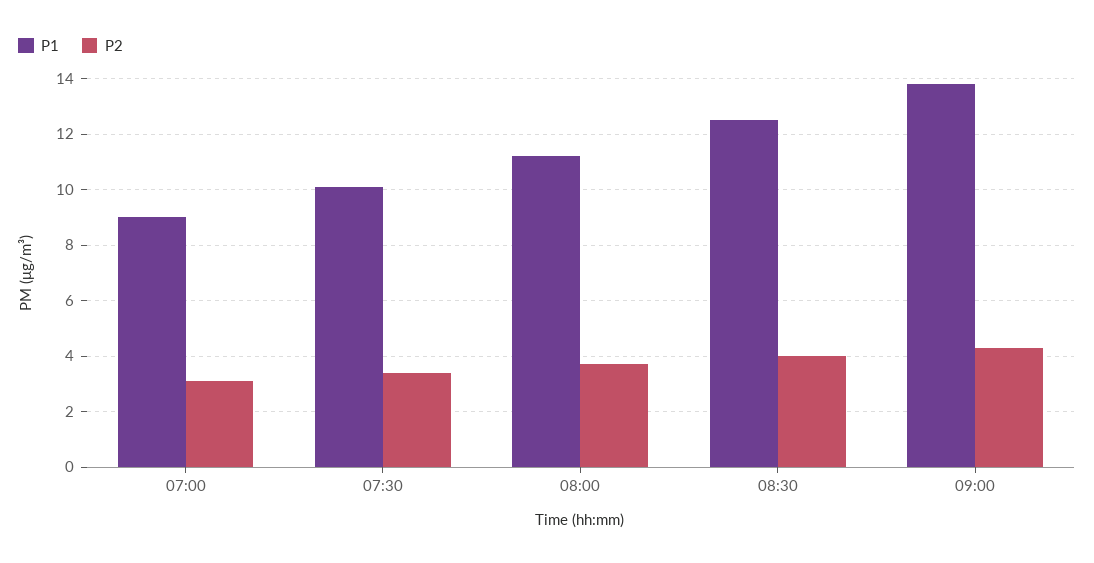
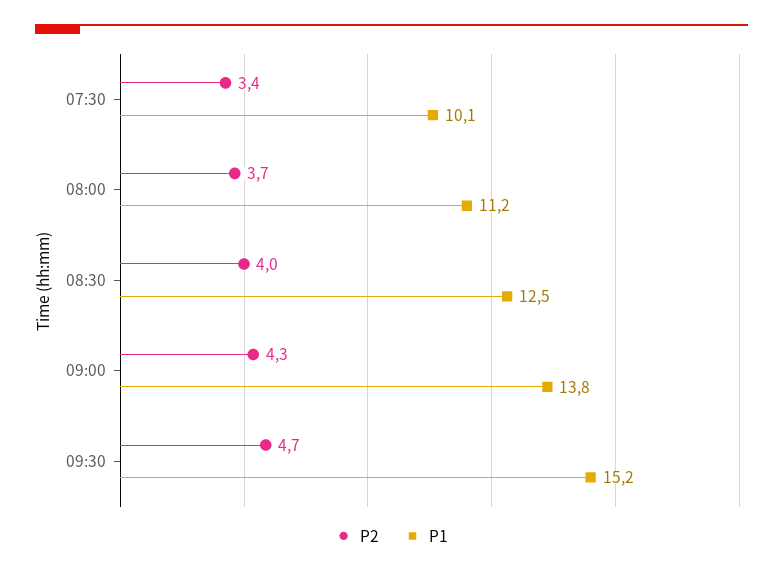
P1, 07:00: 9 -> none
P2, 07:00: 3 -> none
P2, 09:30: none -> 4.7
P1, 09:30: none -> 15.2

